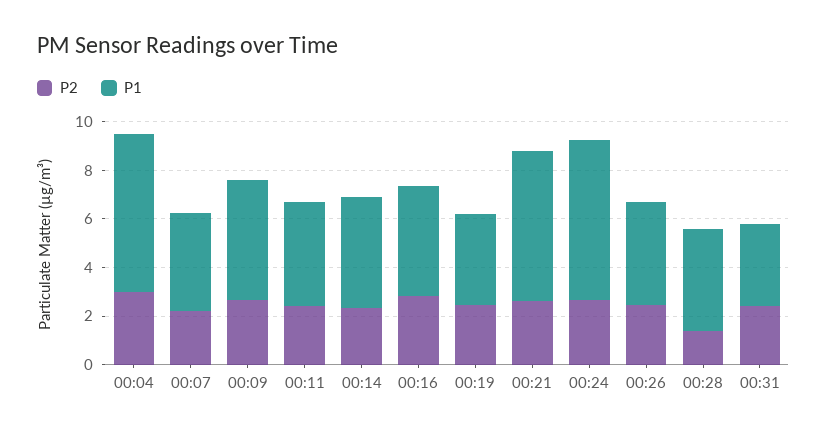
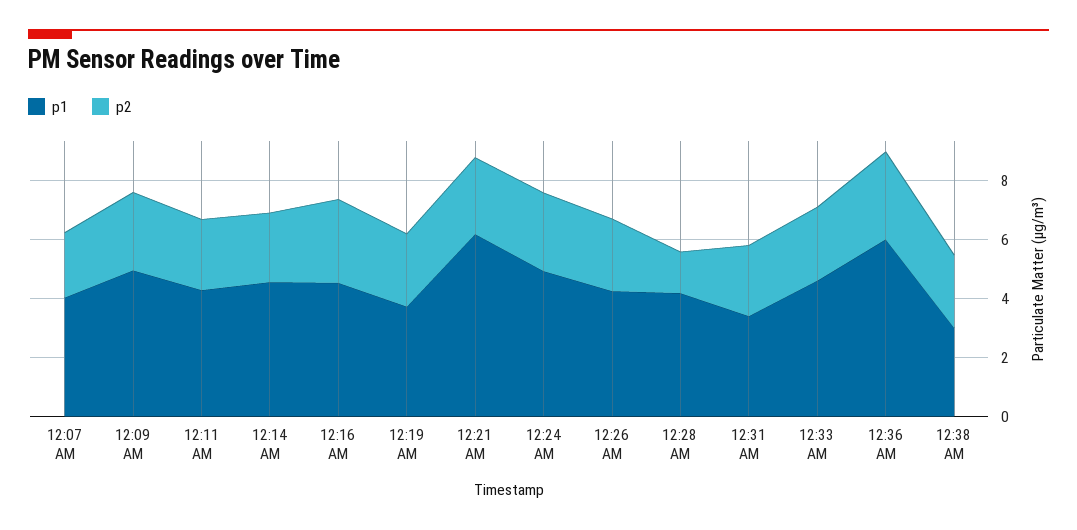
P2, 00:04: 3 -> none
P1, 00:04: 6.5 -> none
P1, 00:24: 6.5 -> 5
P1, 12:33 AM: none -> 4.5
P2, 12:33 AM: none -> 2.5
P1, 12:36 AM: none -> 6
P2, 12:36 AM: none -> 3
P1, 12:38 AM: none -> 3
P2, 12:38 AM: none -> 2.5

